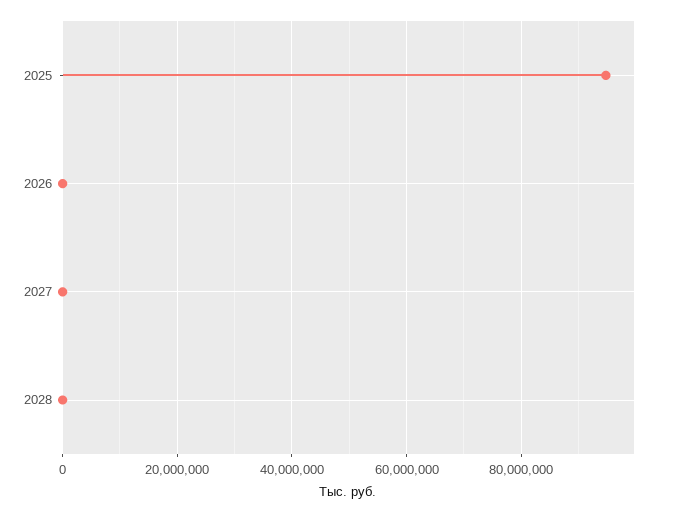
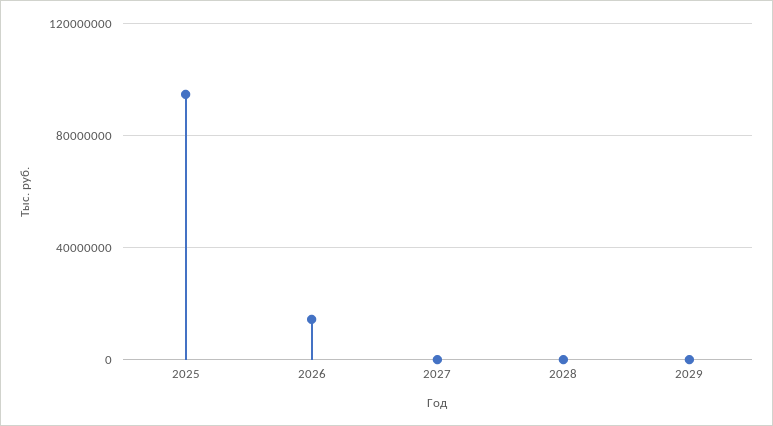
2026: 0 -> 15000000
2029: none -> 0

